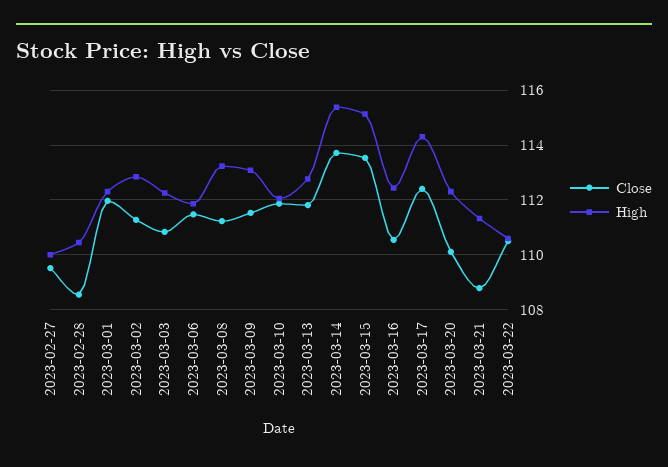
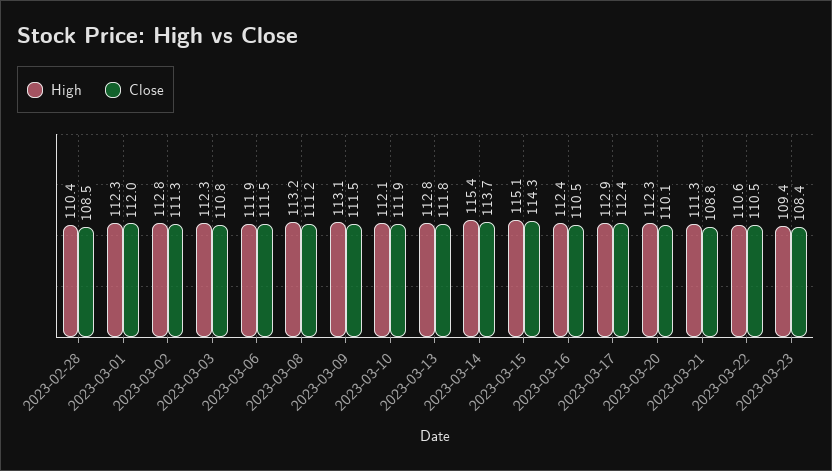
Close, 2023-02-27: 109.5 -> none
High, 2023-02-27: 110 -> none
Close, 2023-03-15: 113.5 -> 114.3
High, 2023-03-17: 114.25 -> 112.9
High, 2023-03-23: none -> 109.4
Close, 2023-03-23: none -> 108.4

